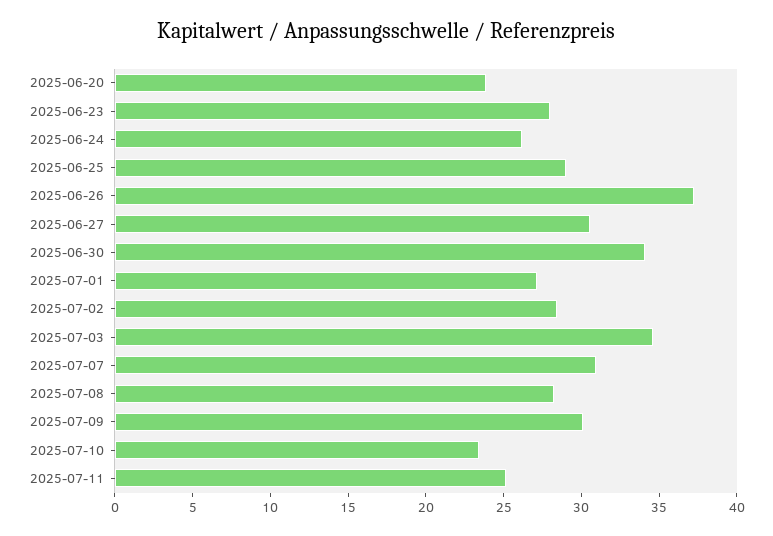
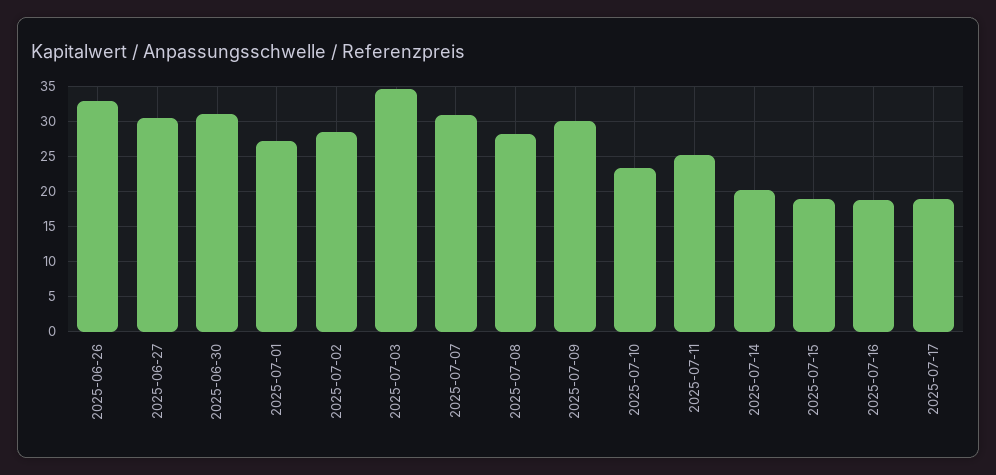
2025-06-20: 24 -> none
2025-06-23: 28 -> none
2025-06-24: 26 -> none
2025-06-25: 29 -> none
2025-06-26: 37 -> 33
2025-06-30: 34 -> 31
2025-07-14: none -> 20
2025-07-15: none -> 19
2025-07-16: none -> 19
2025-07-17: none -> 19

